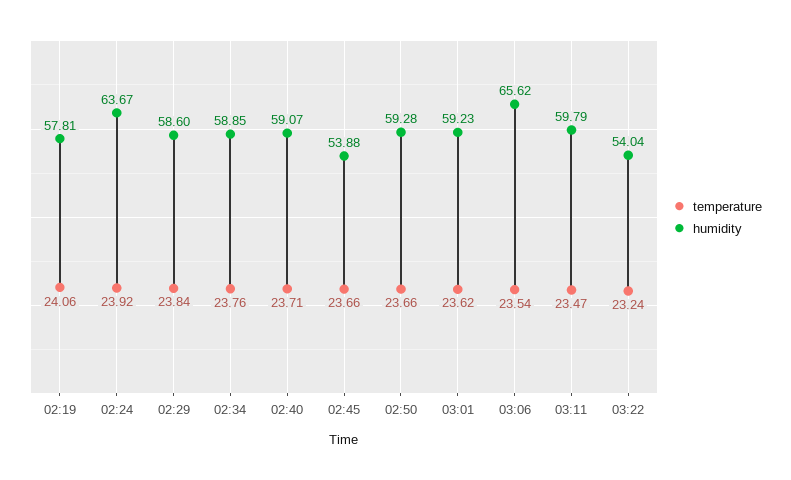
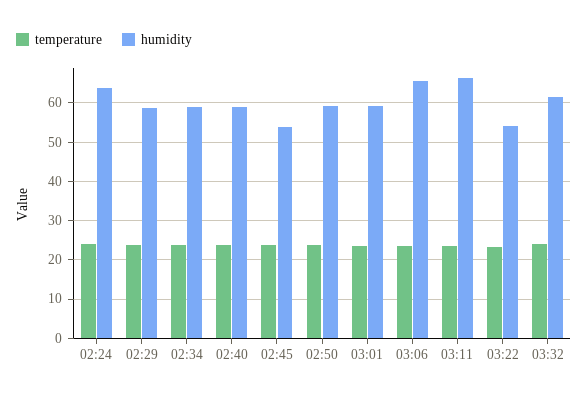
temperature, 02:19: 24.06 -> none
humidity, 02:19: 57.81 -> none
humidity, 03:11: 59.79 -> 66
temperature, 03:32: none -> 24
humidity, 03:32: none -> 62

